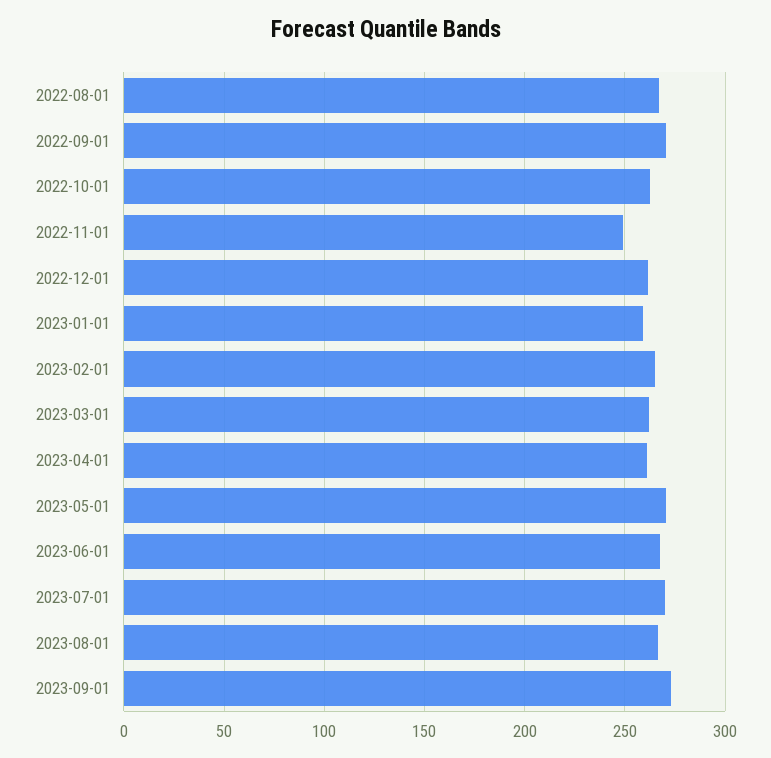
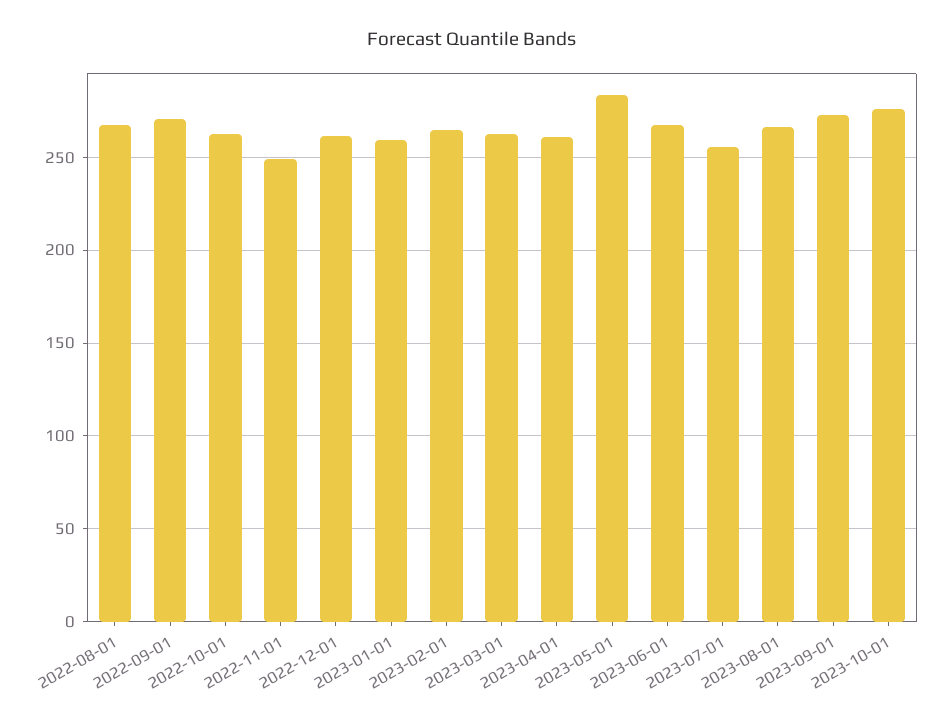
2023-05-01: 270 -> 285
2023-07-01: 270 -> 255
2023-10-01: none -> 275

